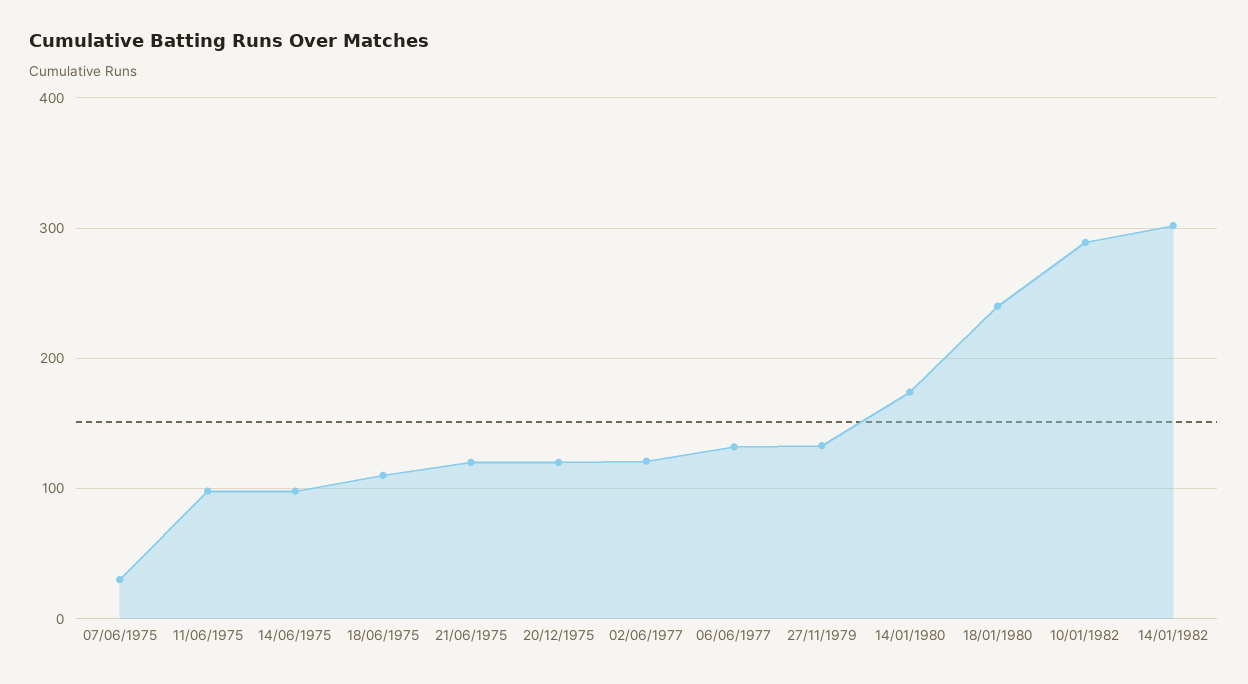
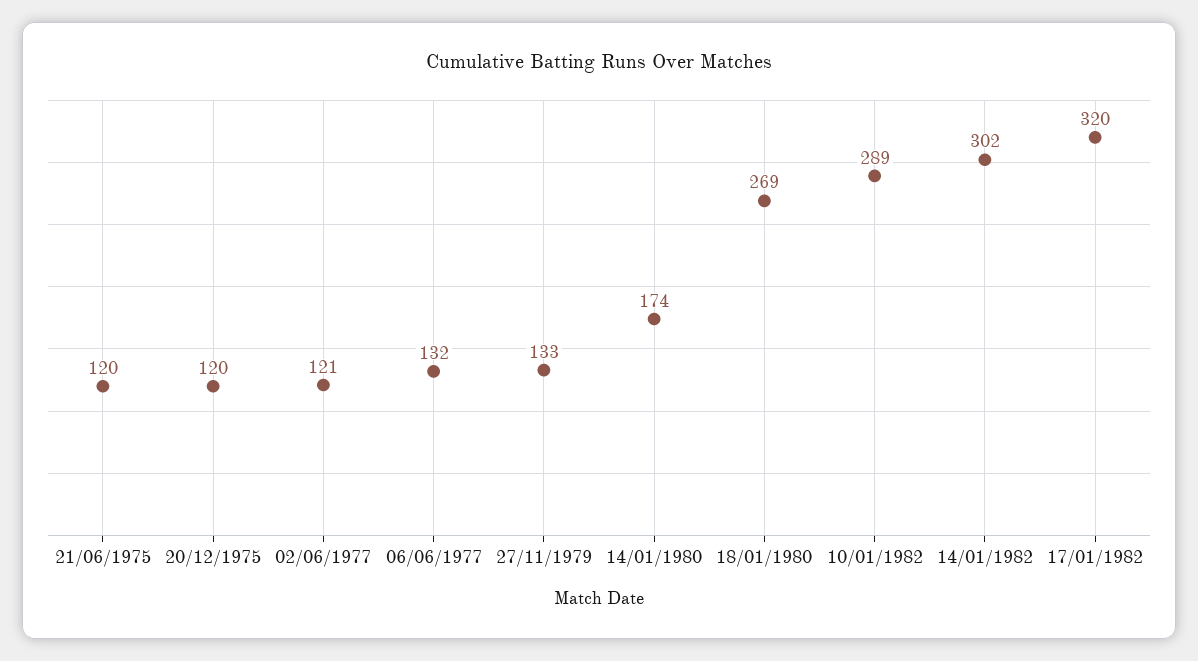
07/06/1975: 30 -> none
11/06/1975: 100 -> none
14/06/1975: 100 -> none
18/06/1975: 110 -> none
18/01/1980: 240 -> 269
17/01/1982: none -> 320

